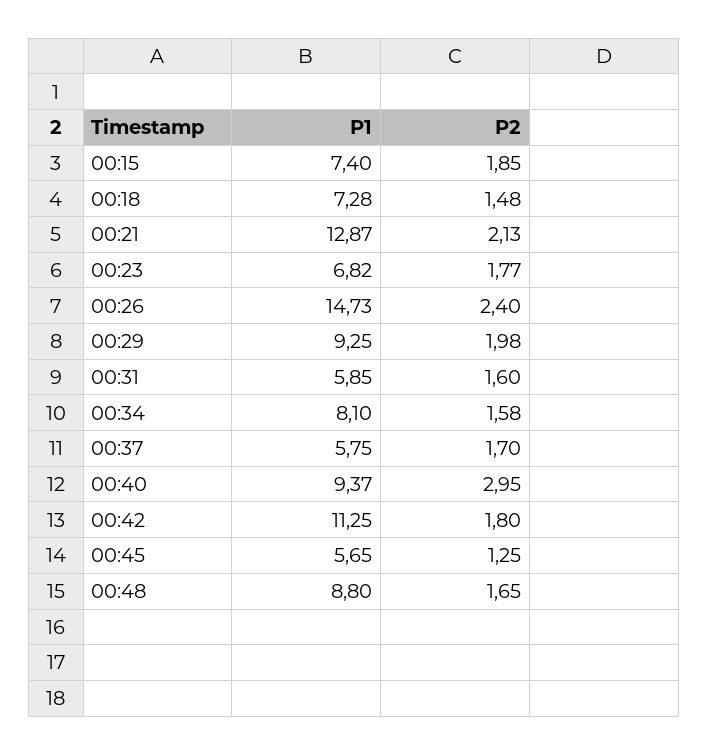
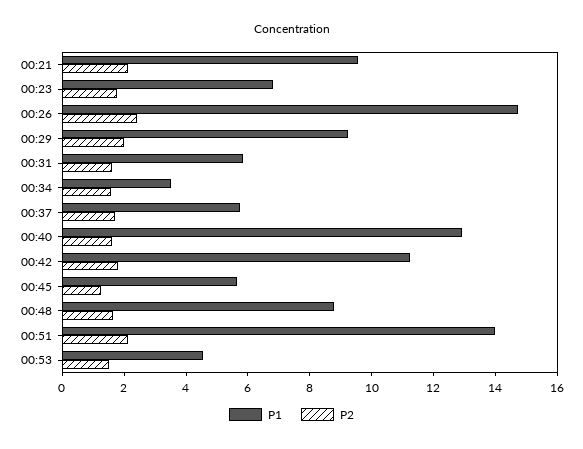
P1, 00:15: 7.4 -> none
P2, 00:15: 1.85 -> none
P1, 00:18: 7.28 -> none
P2, 00:18: 1.48 -> none
P1, 00:21: 12.87 -> 9.5
P1, 00:34: 8.1 -> 3.5
P1, 00:40: 9.37 -> 13
P2, 00:40: 2.95 -> 1.5
P1, 00:51: none -> 14
P2, 00:51: none -> 2
P1, 00:53: none -> 4.5
P2, 00:53: none -> 1.5

